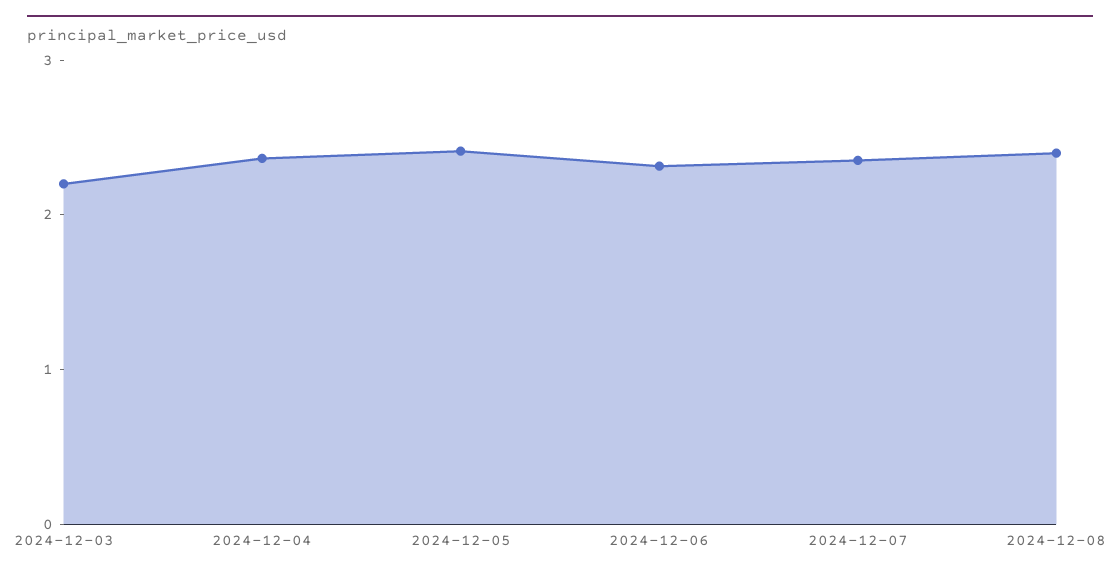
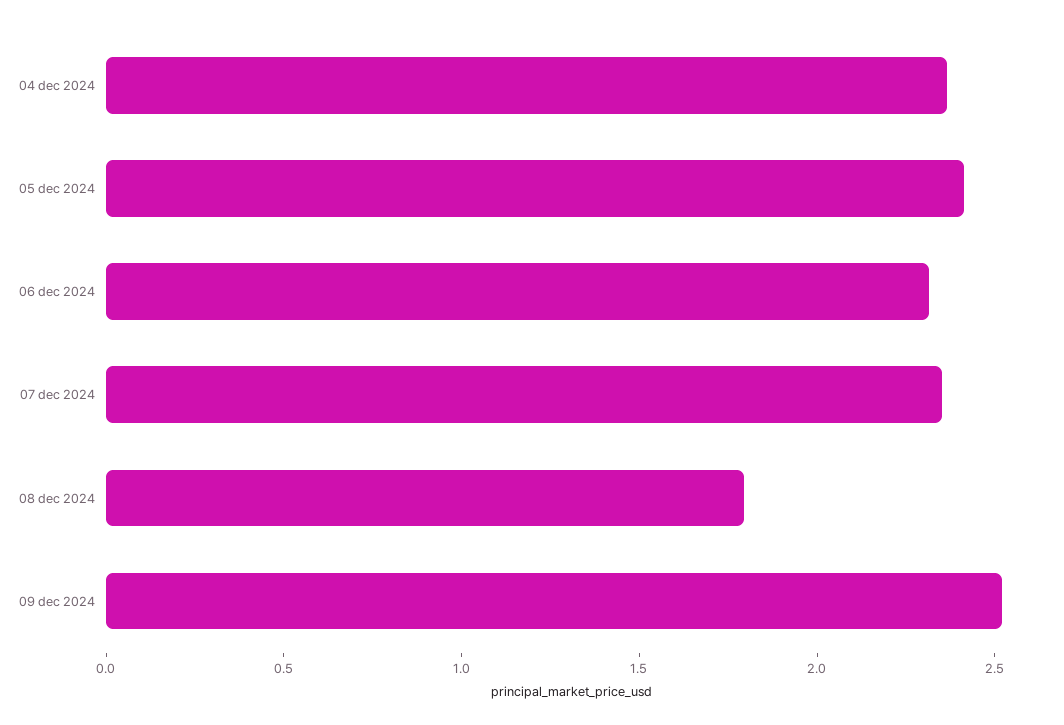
2024-12-03: 2.2 -> none
2024-12-08: 2.4 -> 1.8
09 dec 2024: none -> 2.5

